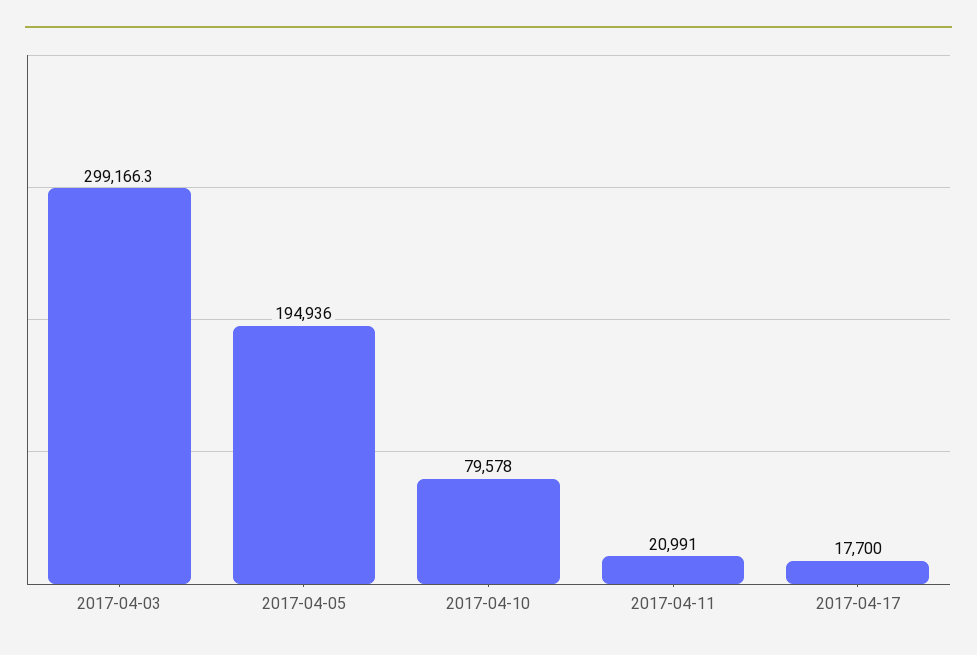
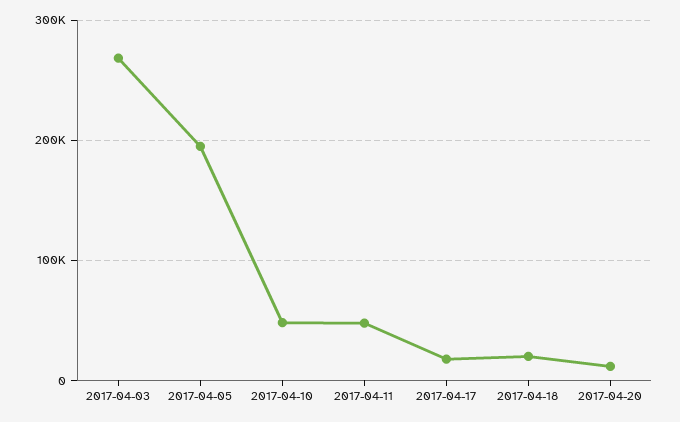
2017-04-03: 299166.3 -> 270000
2017-04-10: 79578 -> 50000
2017-04-11: 20991 -> 50000
2017-04-18: none -> 20000
2017-04-20: none -> 10000

